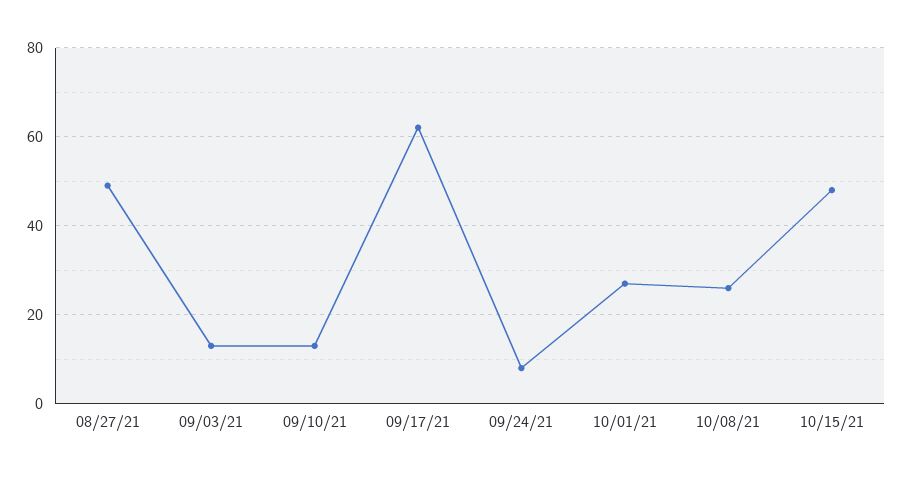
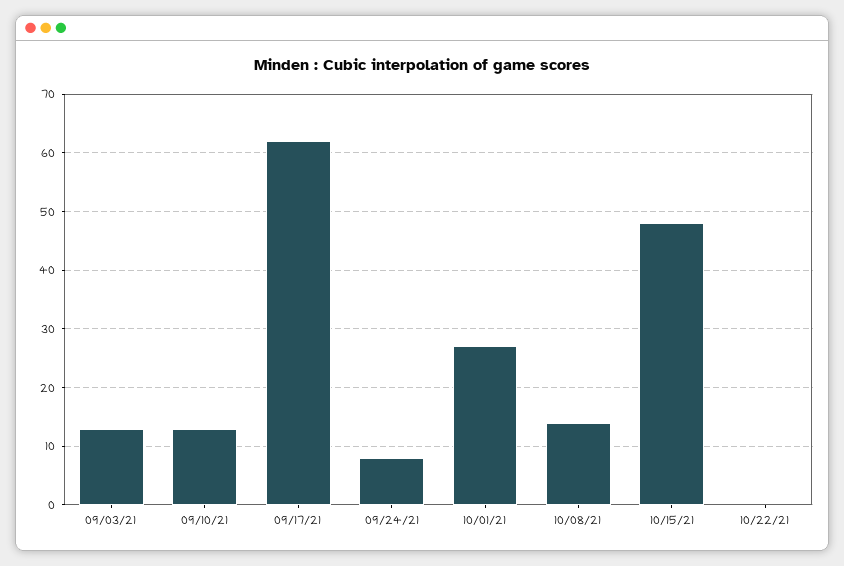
08/27/21: 50 -> none
10/08/21: 25 -> 15
10/22/21: none -> 0

